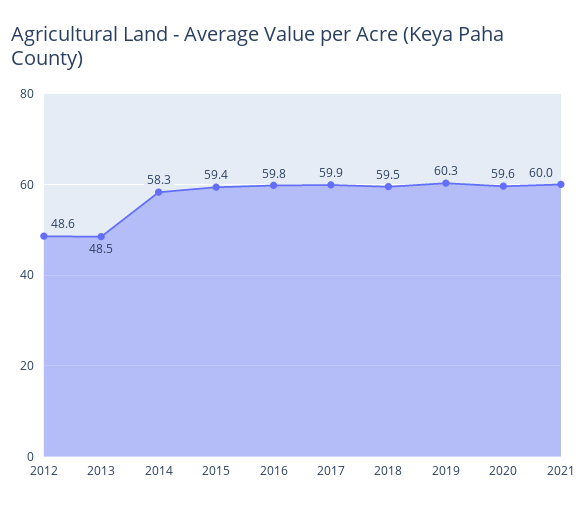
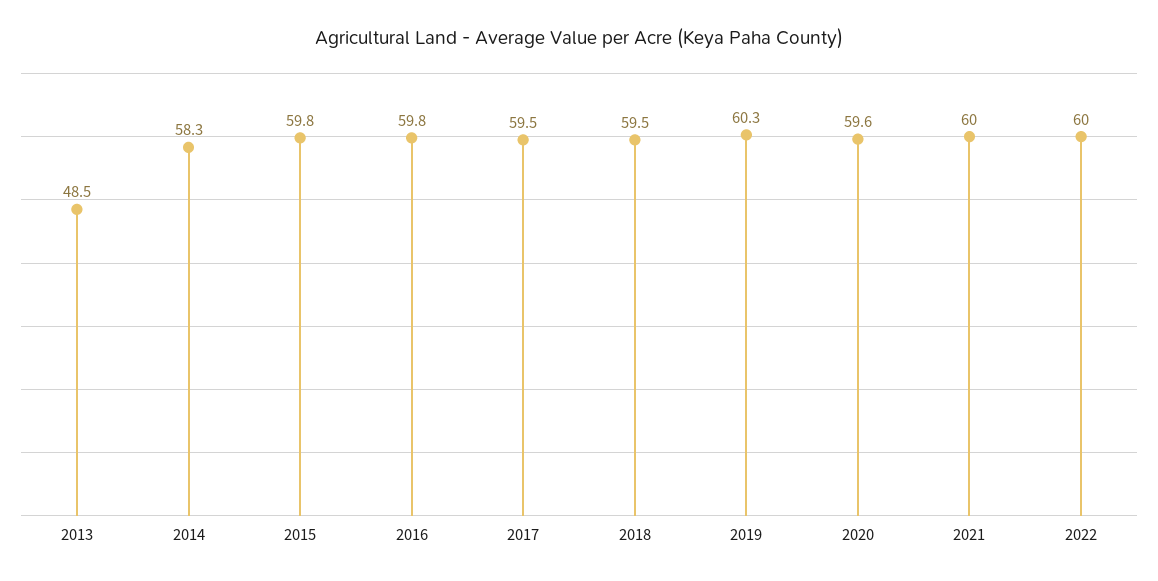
2012: 48.6 -> none
2015: 59.4 -> 59.8
2017: 59.9 -> 59.5
2022: none -> 60

